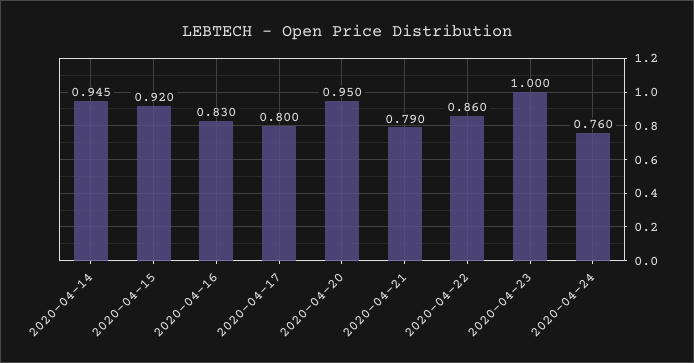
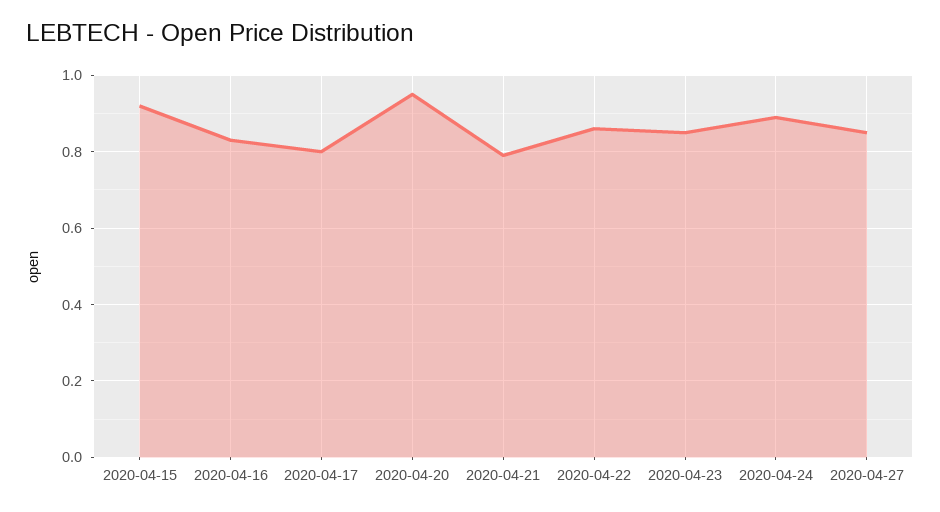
2020-04-14: 0.945 -> none
2020-04-23: 1 -> 0.85
2020-04-24: 0.76 -> 0.9
2020-04-27: none -> 0.85

